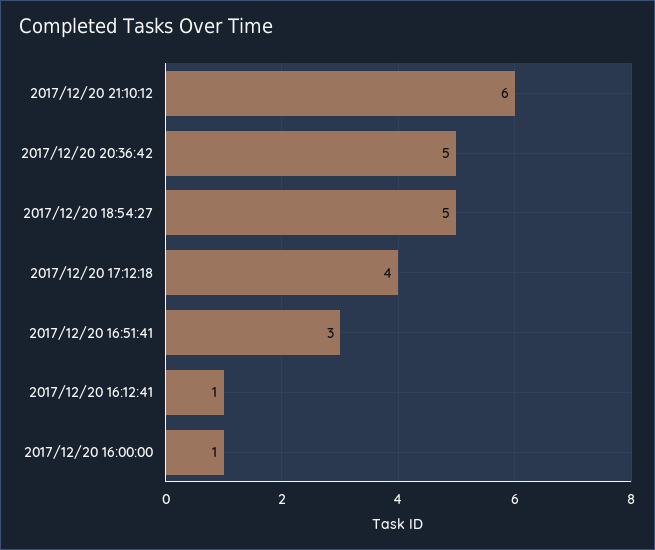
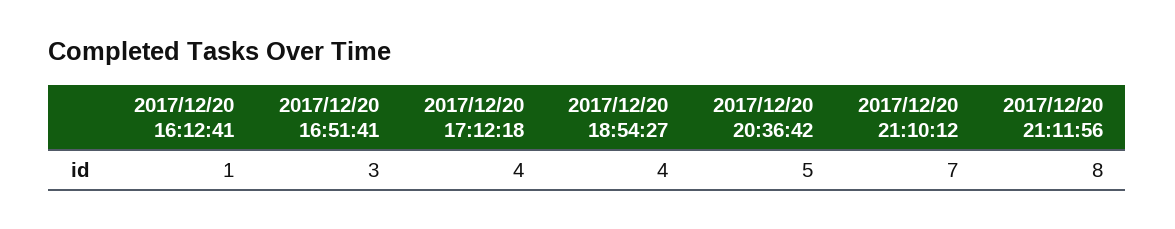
2017/12/20 21:10:12: 6 -> 7
2017/12/20 18:54:27: 5 -> 4
2017/12/20 16:00:00: 1 -> none
2017/12/20 21:11:56: none -> 8

